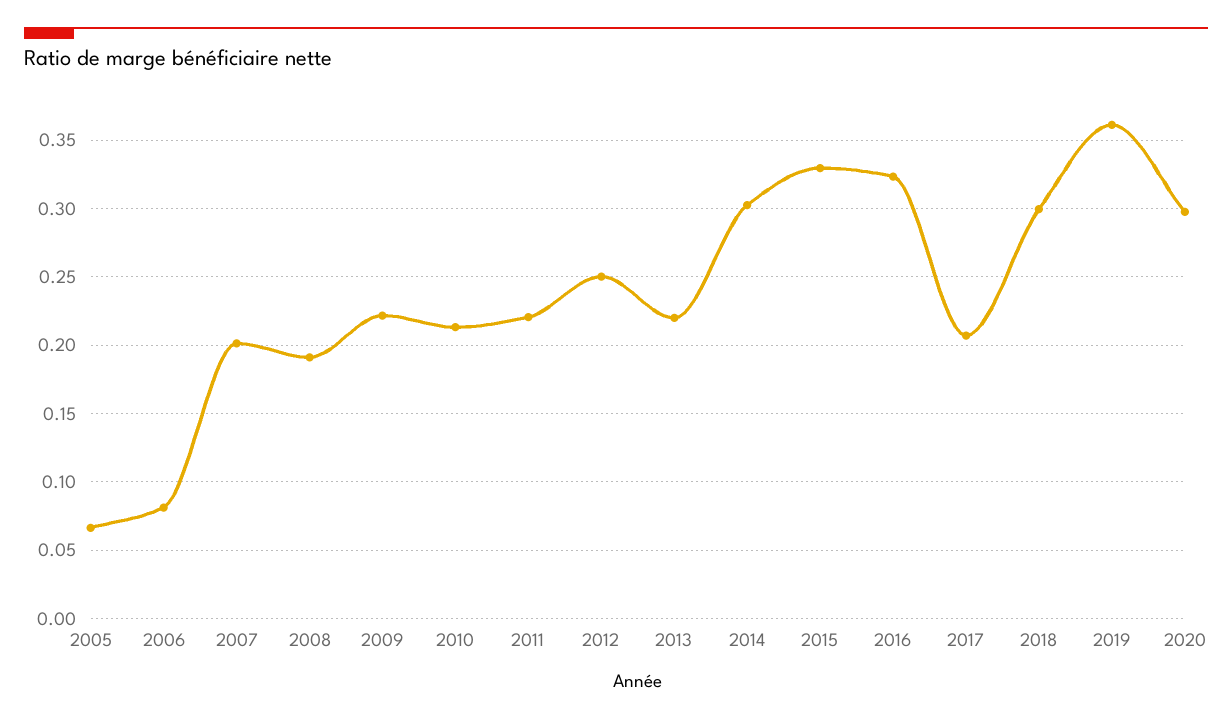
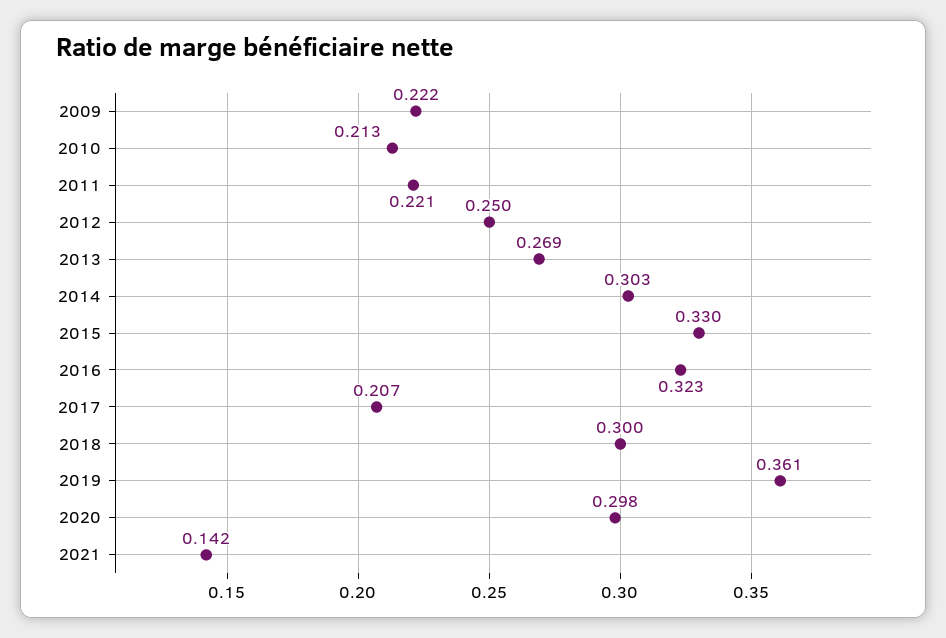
2005: 0.065 -> none
2006: 0.08 -> none
2007: 0.2 -> none
2008: 0.19 -> none
2013: 0.22 -> 0.269
2021: none -> 0.142

